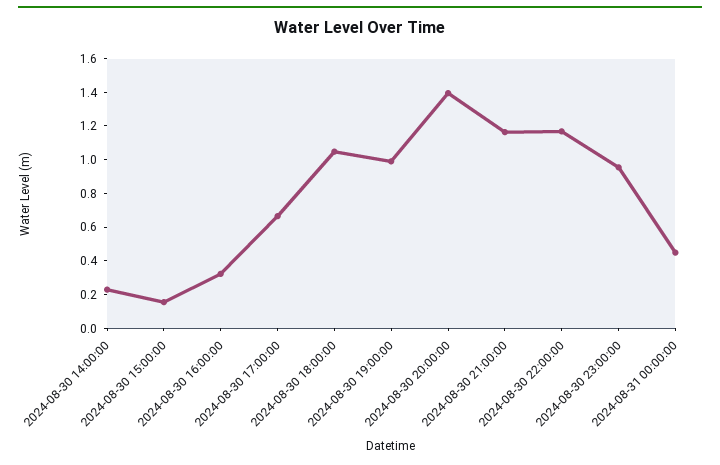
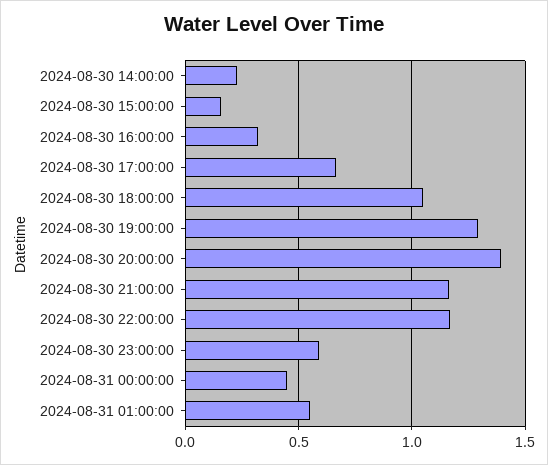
2024-08-30 19:00:00: 1 -> 1.3
2024-08-30 23:00:00: 0.95 -> 0.6
2024-08-31 01:00:00: none -> 0.55

